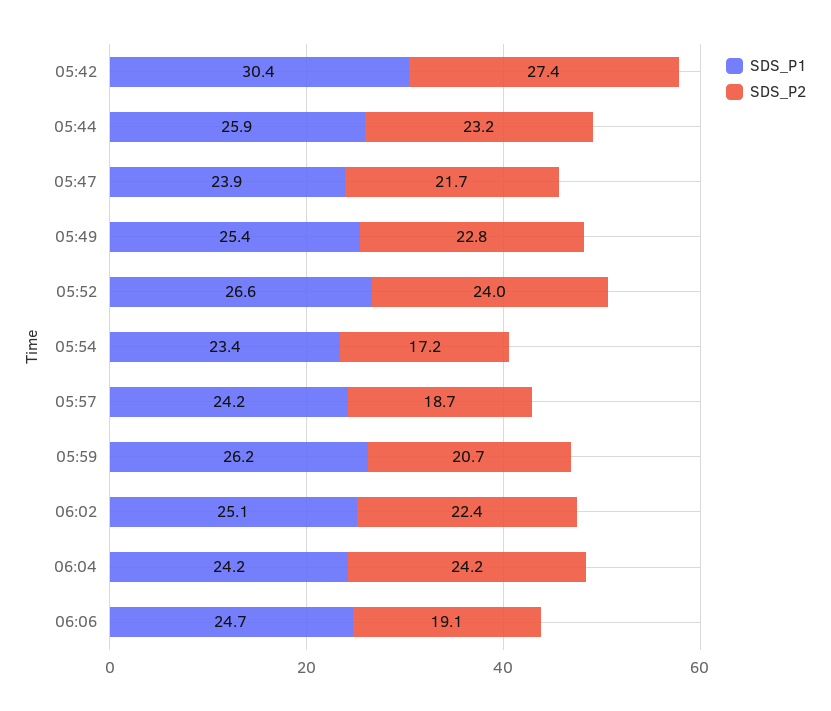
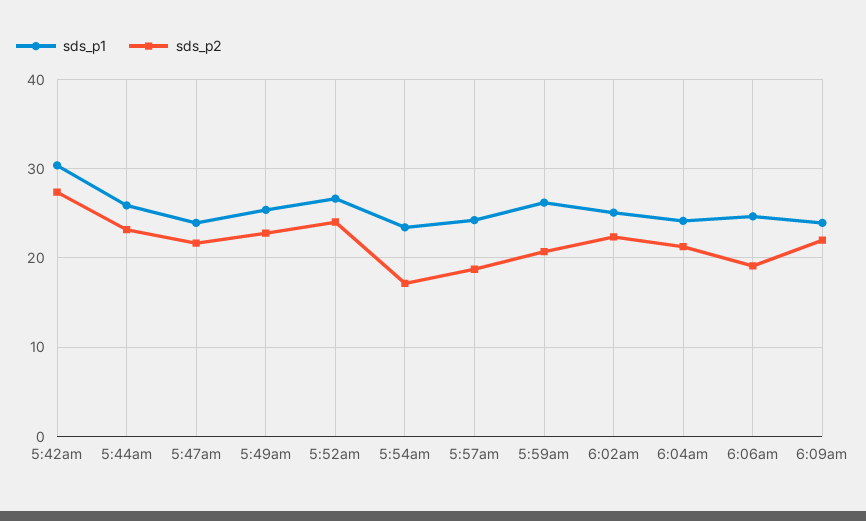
SDS_P2, 06:04: 24.2 -> 21
SDS_P1, 6:09am: none -> 24
SDS_P2, 6:09am: none -> 22

